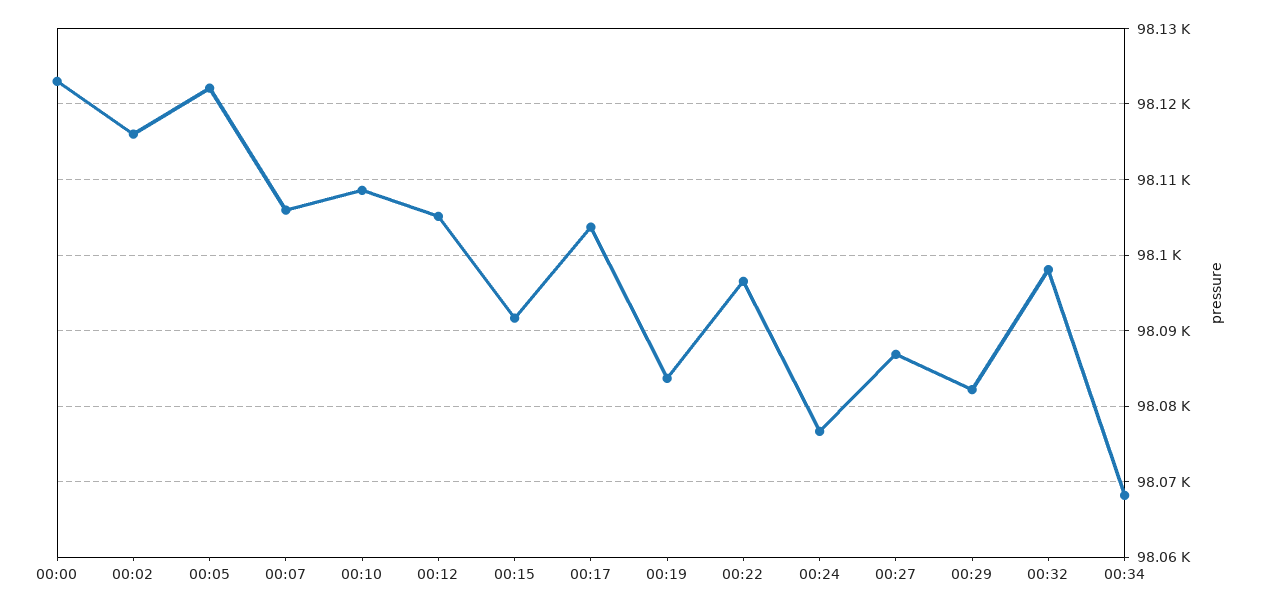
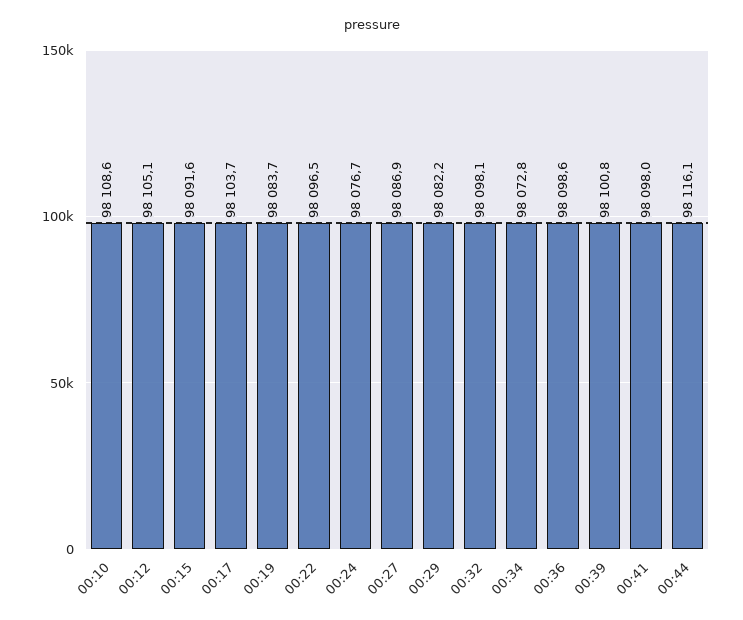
00:00: 98123 -> none
00:02: 98116 -> none
00:05: 98122 -> none
00:07: 98106 -> none
00:34: 98068 -> 98072.8
00:36: none -> 98098.6
00:39: none -> 98100.8
00:41: none -> 98098
00:44: none -> 98116.1

